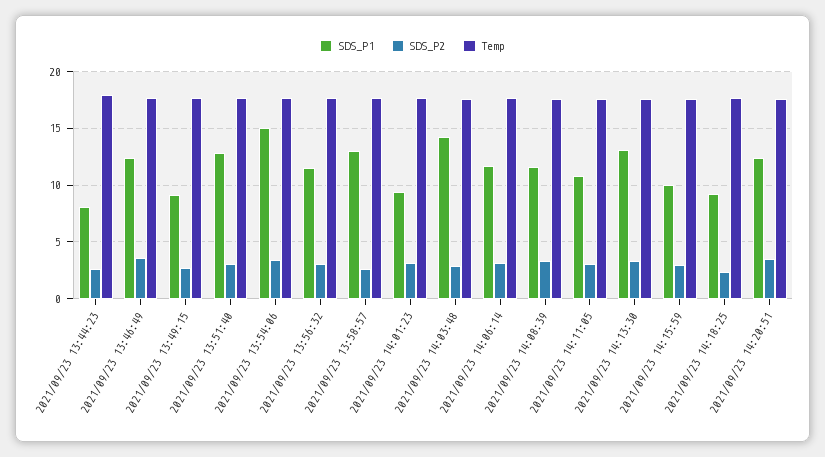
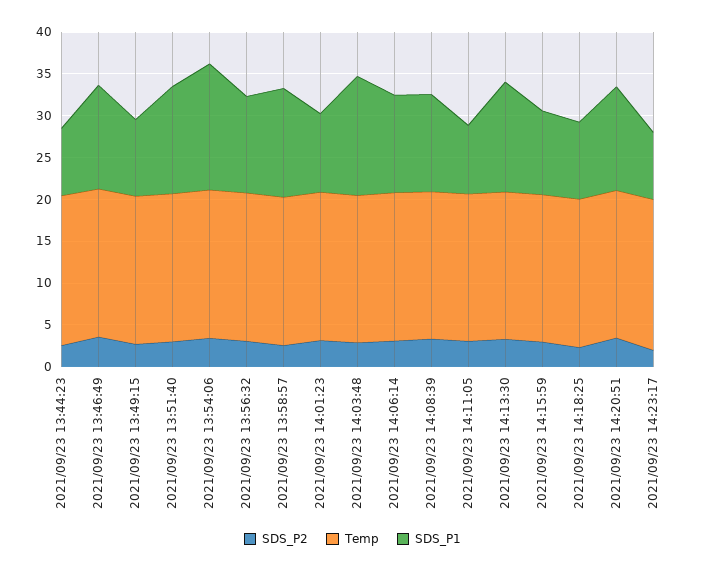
SDS_P1, 2021/09/23 14:11:05: 11 -> 8
SDS_P2, 2021/09/23 14:23:17: none -> 2
Temp, 2021/09/23 14:23:17: none -> 18
SDS_P1, 2021/09/23 14:23:17: none -> 8

